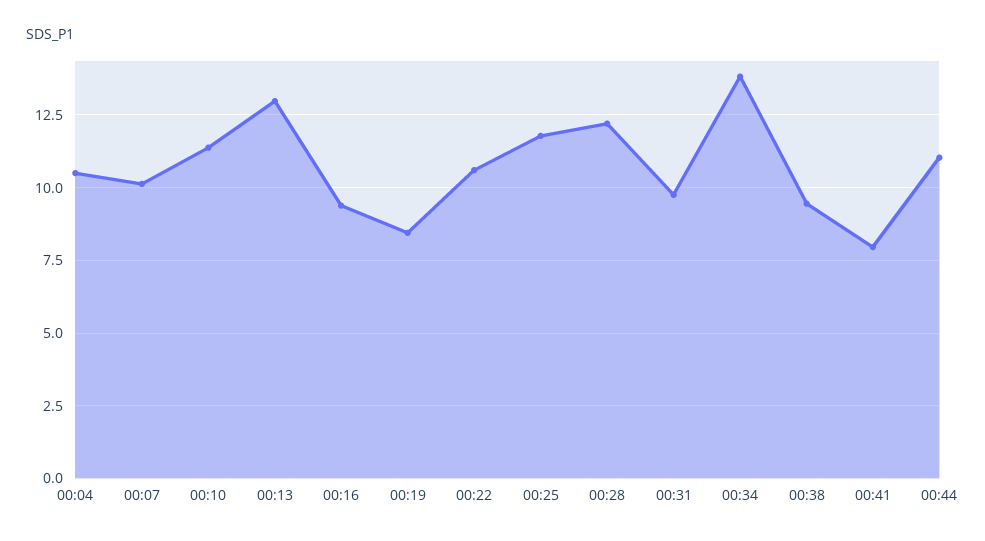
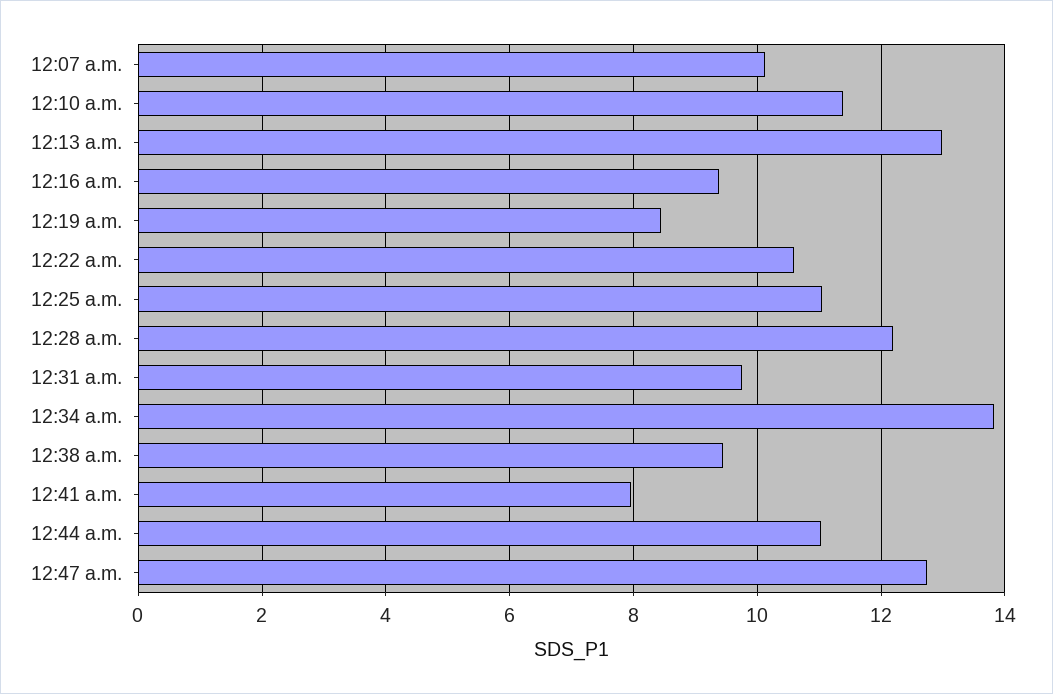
00:04: 10.5 -> none
00:25: 11.75 -> 11
12:47 a.m.: none -> 12.8

